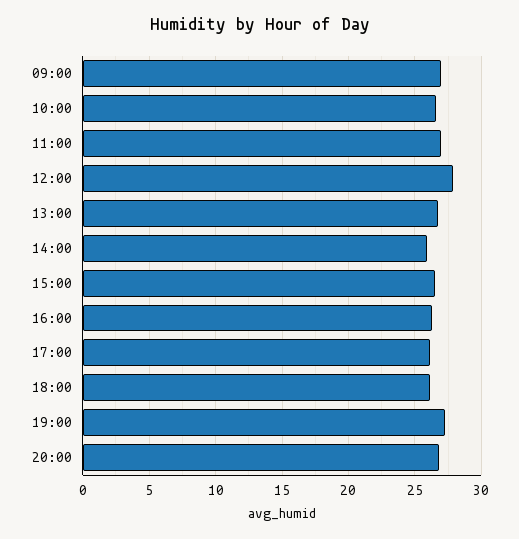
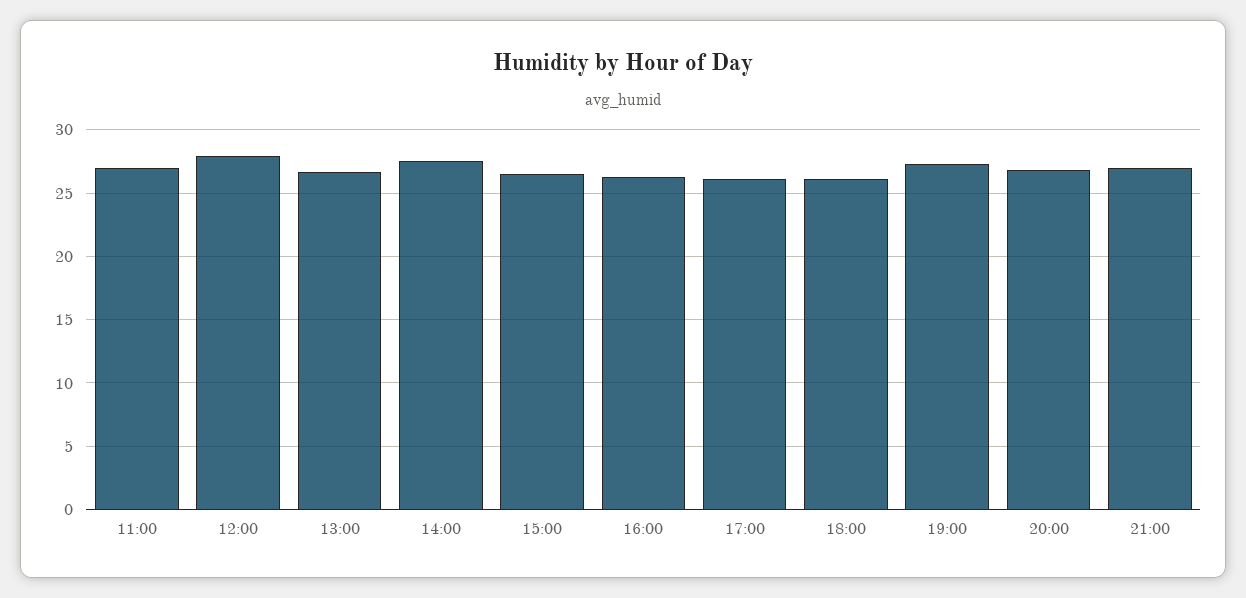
09:00: 27 -> none
10:00: 26.5 -> none
14:00: 26 -> 27.5
21:00: none -> 27

